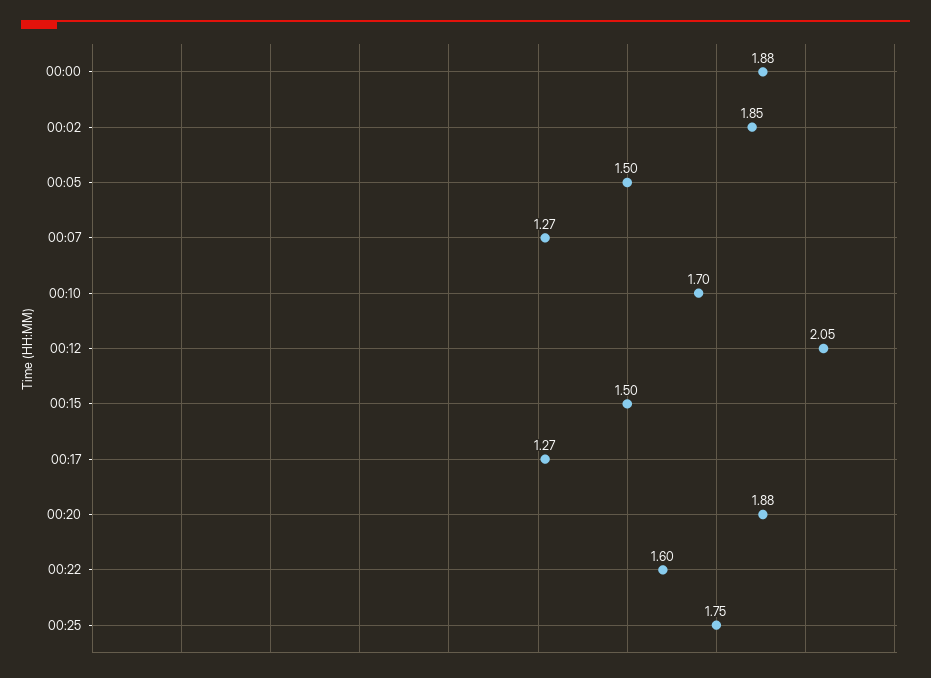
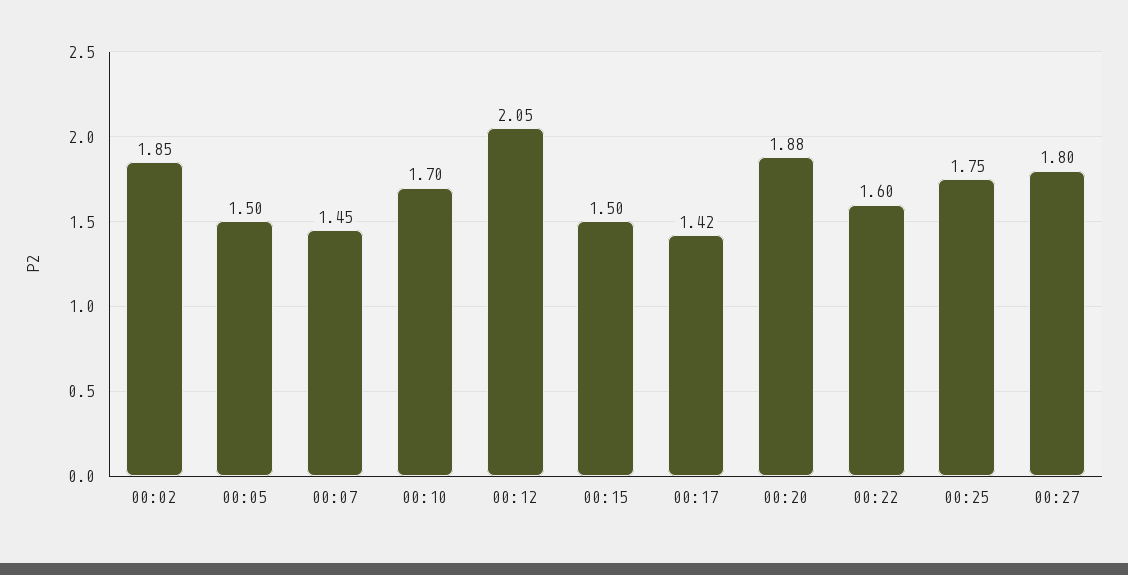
00:00: 1.88 -> none
00:07: 1.27 -> 1.45
00:17: 1.27 -> 1.42
00:27: none -> 1.8

